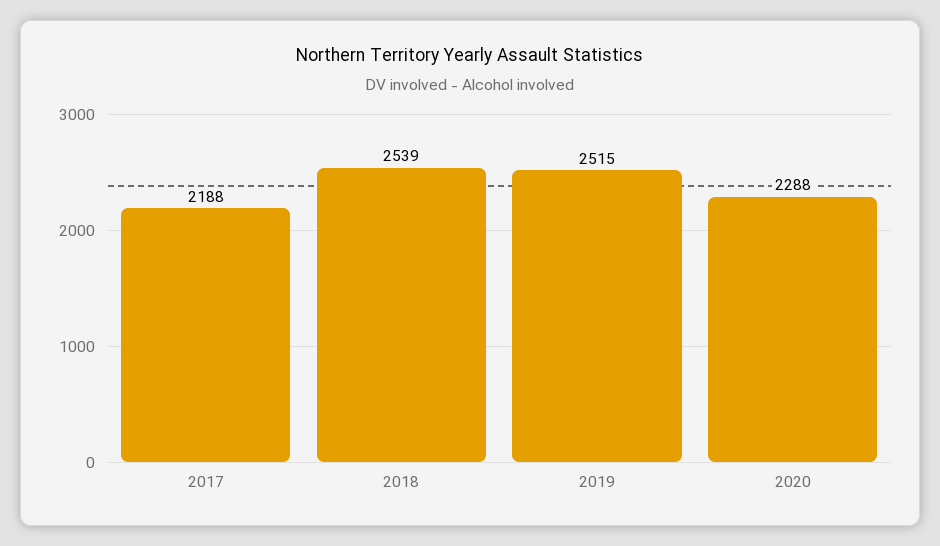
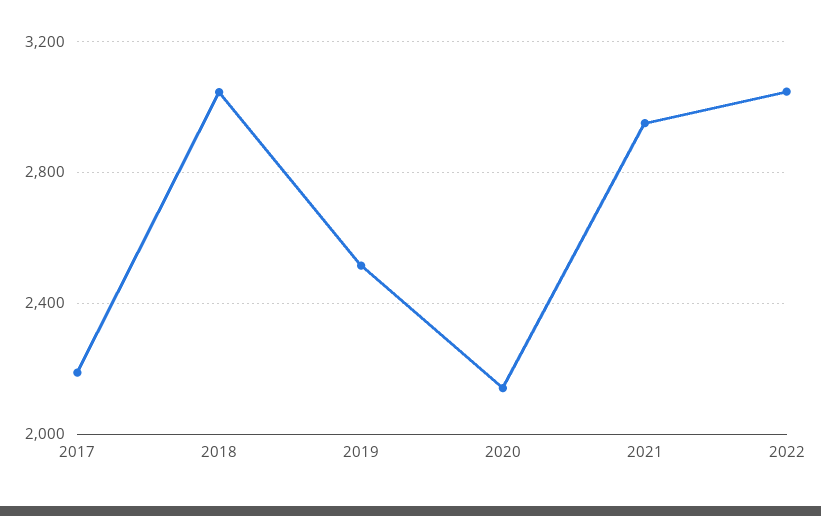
2018: 2539 -> 3050
2020: 2288 -> 2150
2021: none -> 2950
2022: none -> 3050

